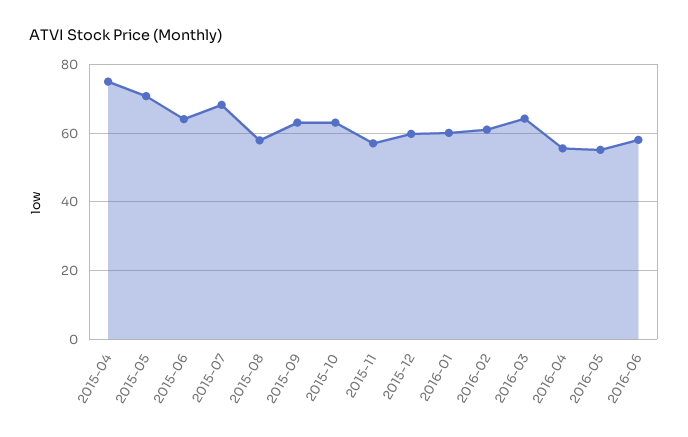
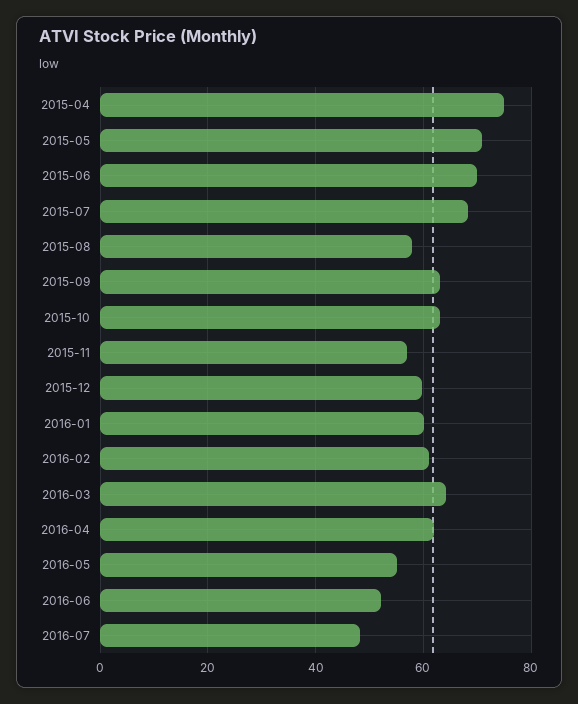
2015-06: 64 -> 70
2016-04: 56 -> 62
2016-06: 58 -> 52
2016-07: none -> 48

